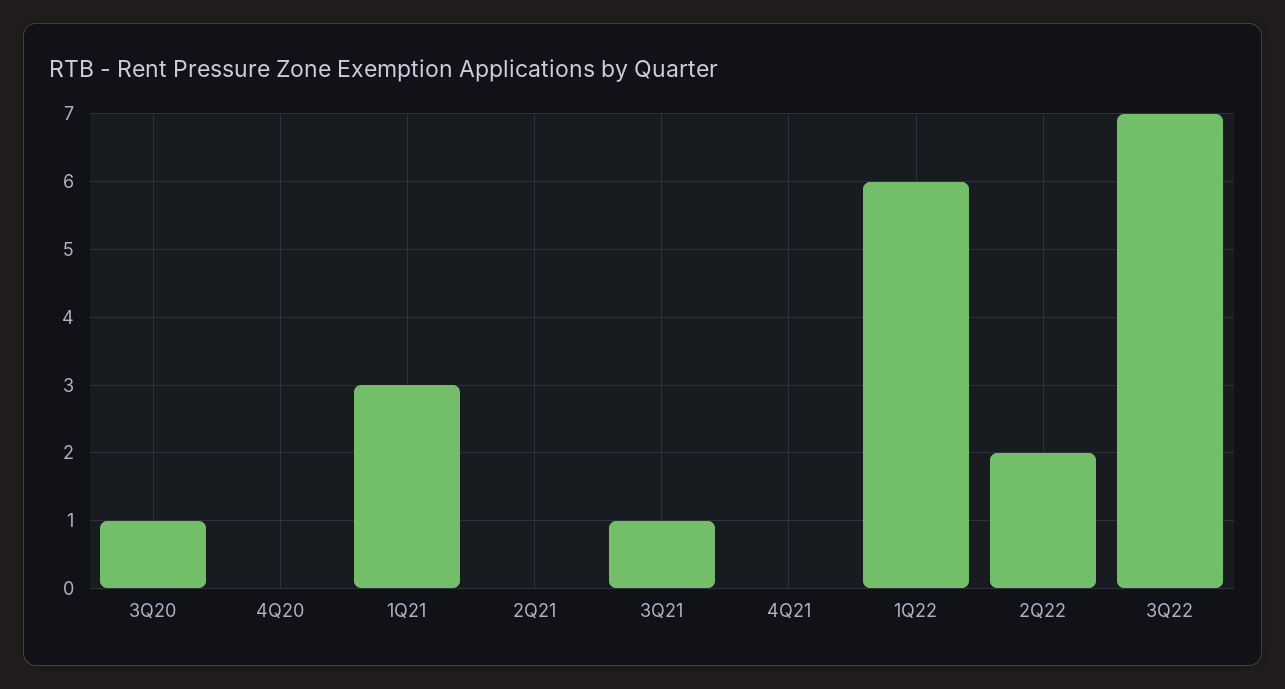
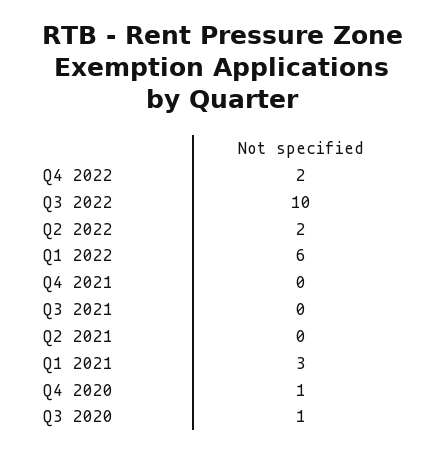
4Q20: 0 -> 1
3Q21: 1 -> 0
3Q22: 7 -> 10
Q4 2022: none -> 2

